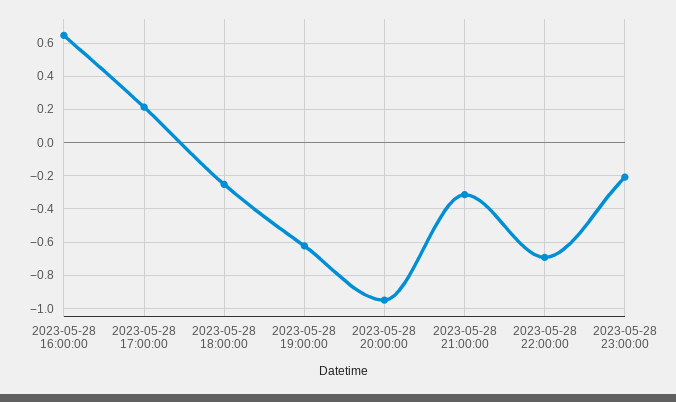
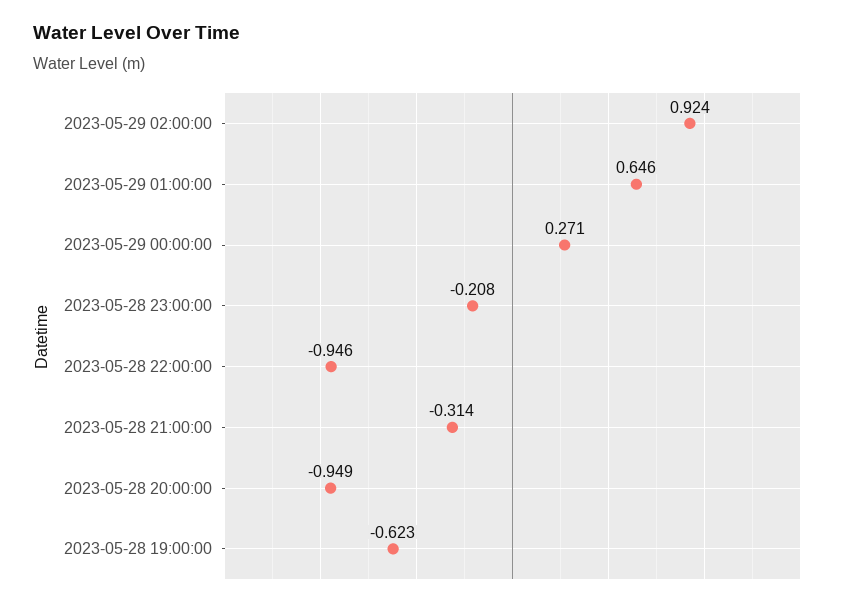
2023-05-28 16:00:00: 0.65 -> none
2023-05-28 17:00:00: 0.2 -> none
2023-05-28 18:00:00: -0.25 -> none
2023-05-28 22:00:00: -0.7 -> -0.946
2023-05-29 02:00:00: none -> 0.924
2023-05-29 01:00:00: none -> 0.646
2023-05-29 00:00:00: none -> 0.271

